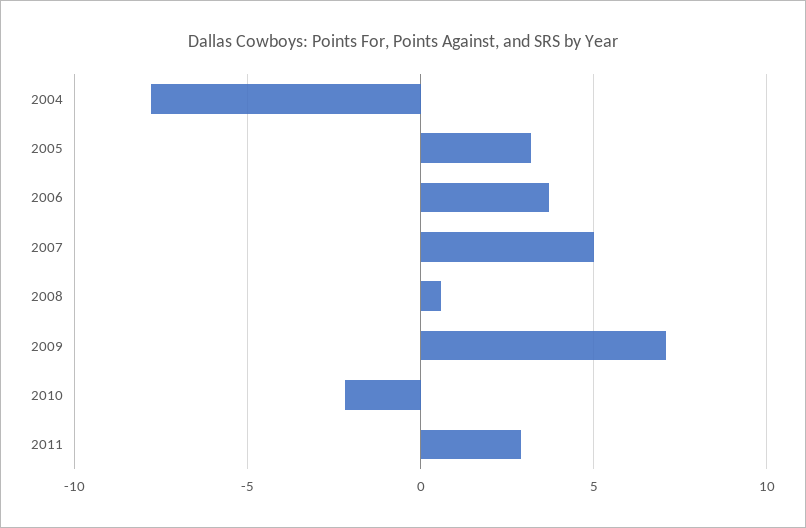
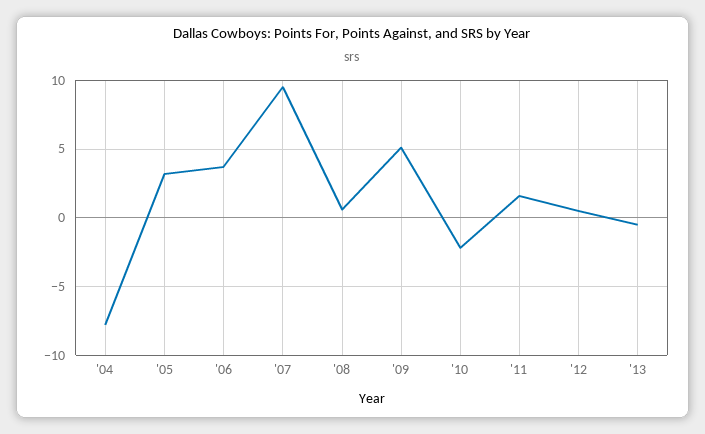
2007: 5 -> 9.5
2009: 7 -> 5
2011: 3 -> 1.5
'12: none -> 0.5
'13: none -> -0.5

